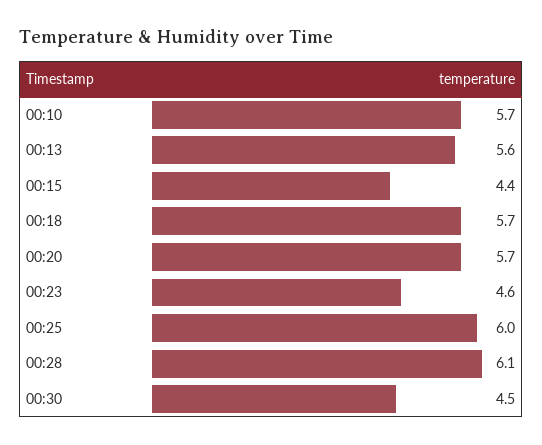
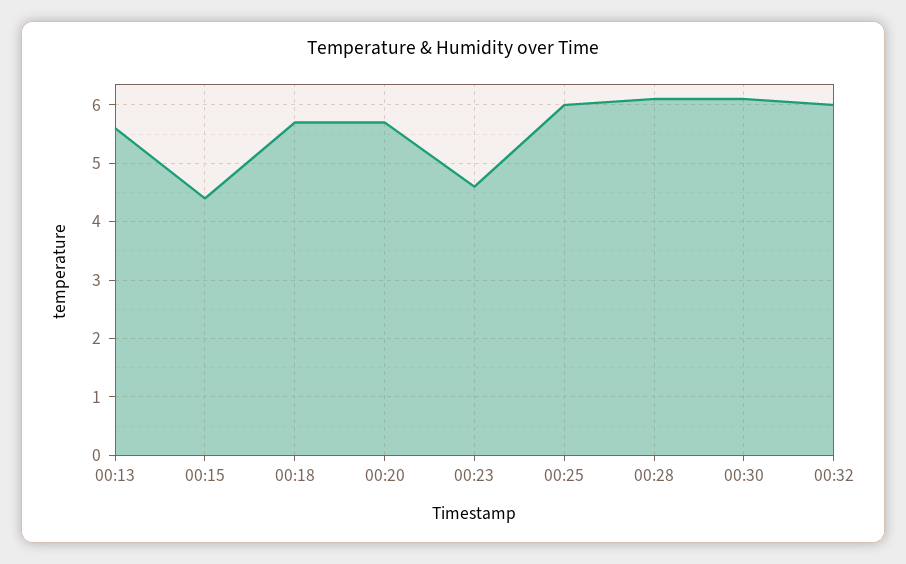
00:10: 5.7 -> none
00:30: 4.5 -> 6
00:32: none -> 6

